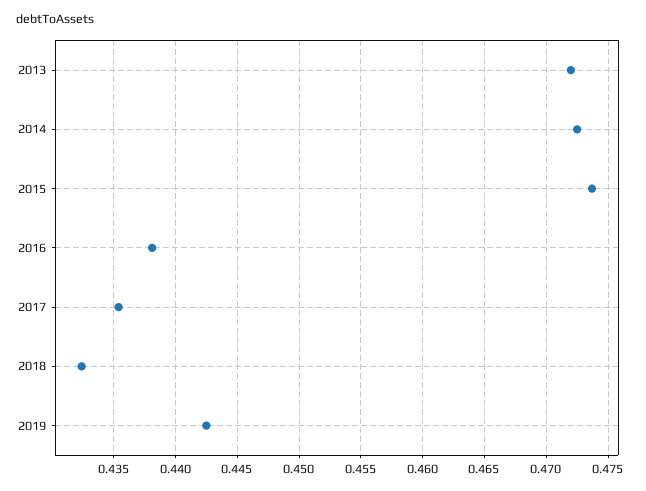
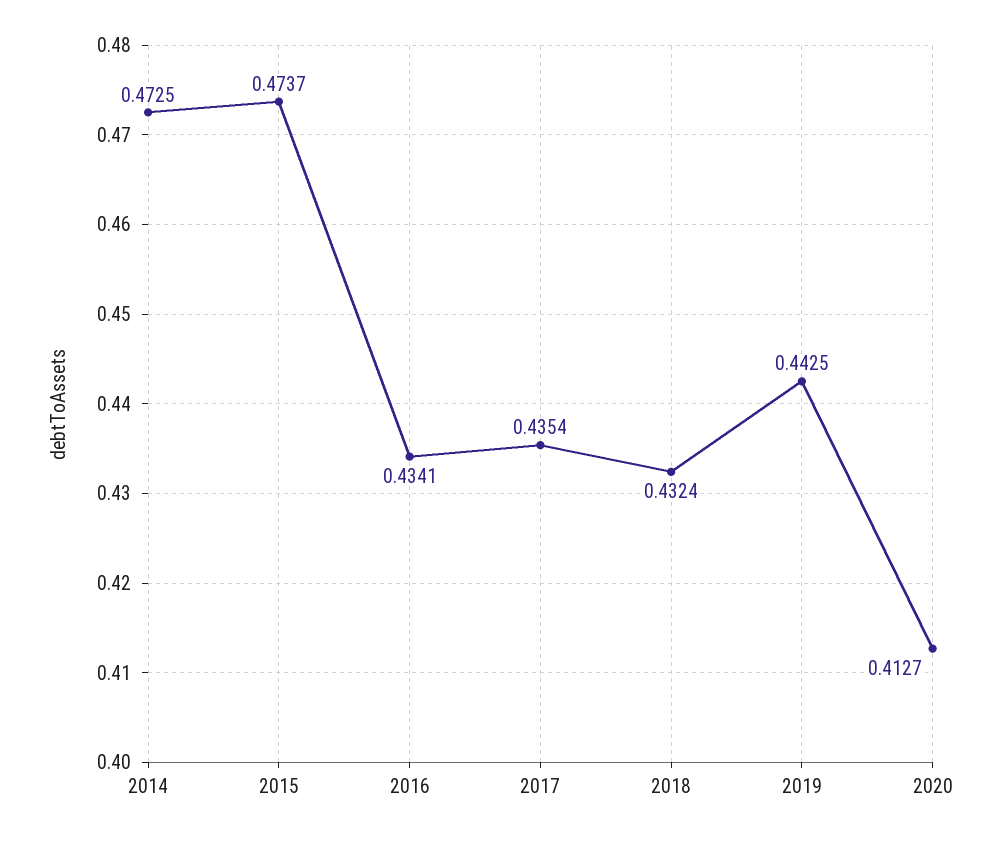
2013: 0.472 -> none
2016: 0.438 -> 0.4341
2020: none -> 0.4127

